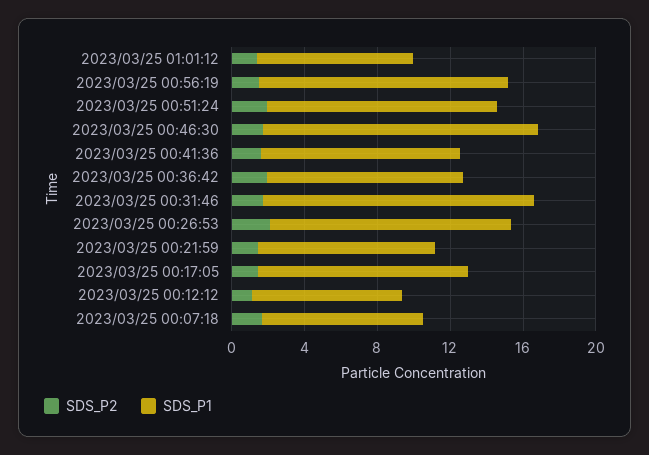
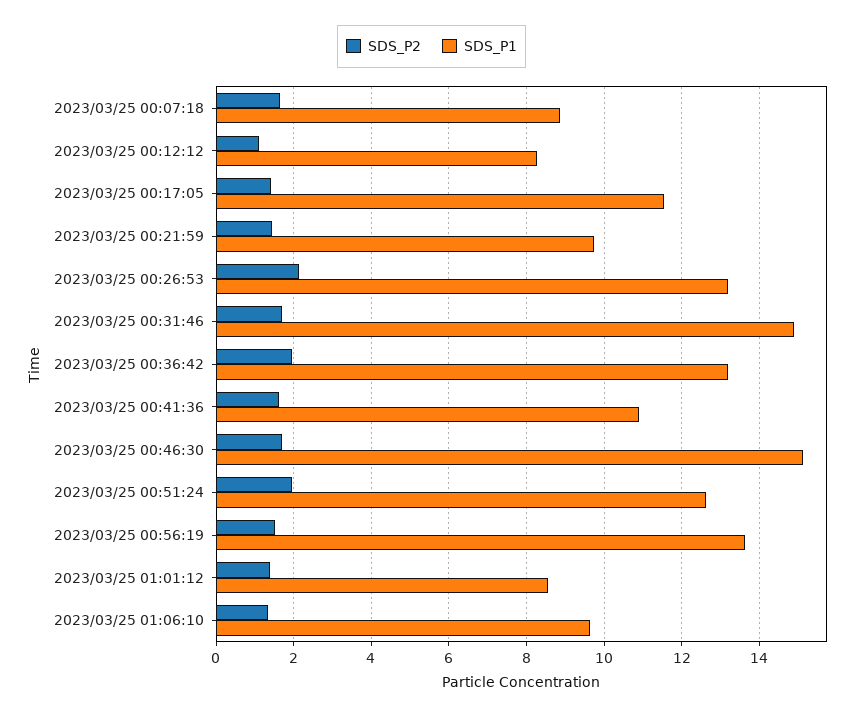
SDS_P1, 2023/03/25 00:36:42: 11 -> 13.2
SDS_P2, 2023/03/25 01:06:10: none -> 1.4
SDS_P1, 2023/03/25 01:06:10: none -> 9.6

